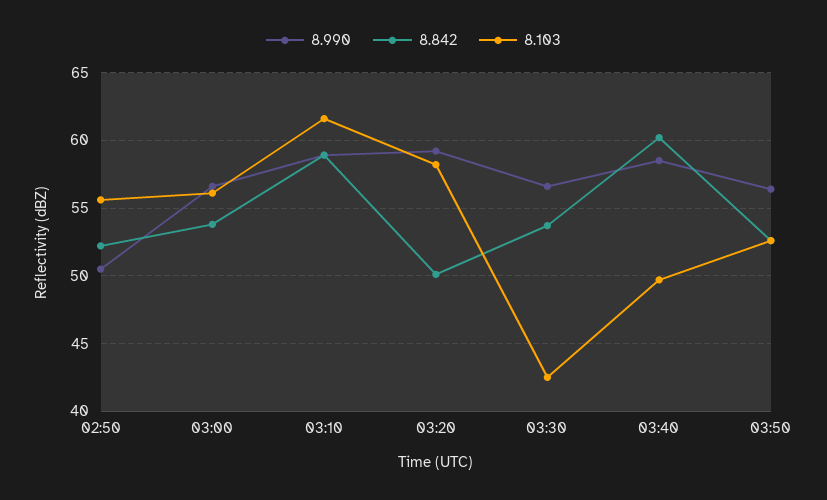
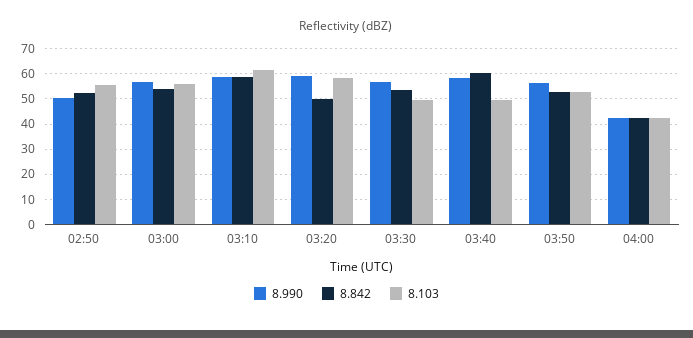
8.103, 03:30: 42.5 -> 50
8.990, 04:00: none -> 42.5
8.842, 04:00: none -> 42.5
8.103, 04:00: none -> 42.5

